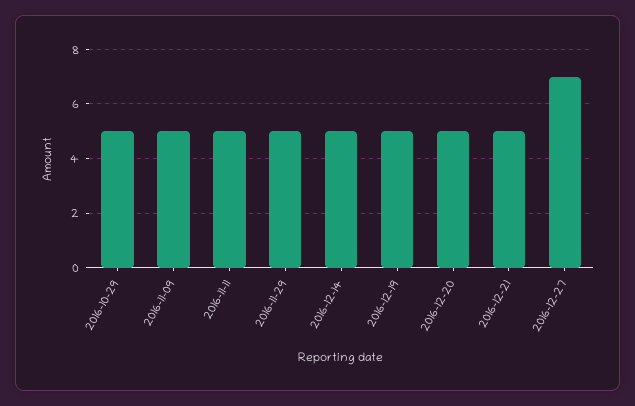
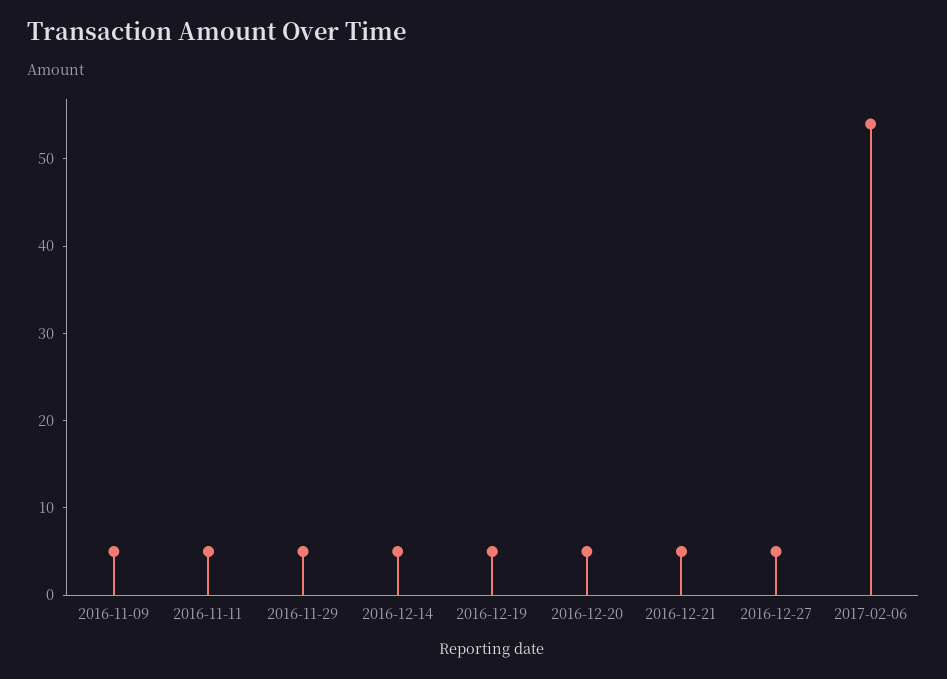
2016-10-29: 5 -> none
2016-12-27: 7 -> 5
2017-02-06: none -> 54

